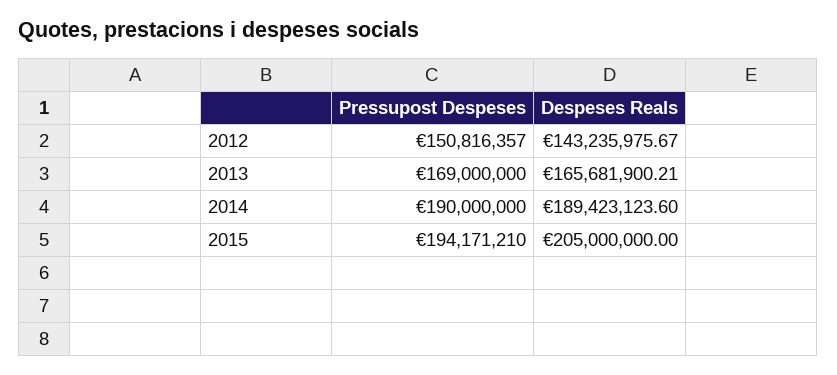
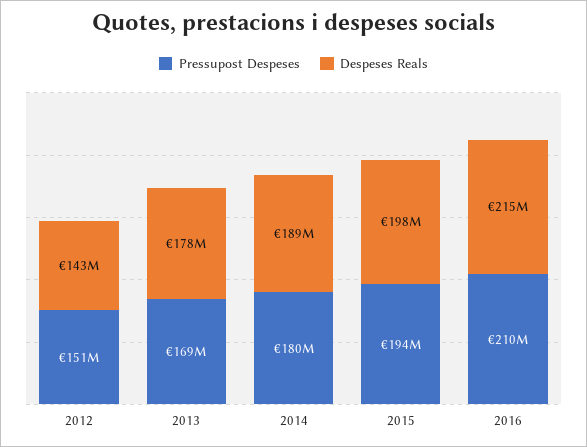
Despeses Reals, 2013: 165681900.21 -> 178000000
Pressupost Despeses, 2014: 190000000 -> 180000000
Despeses Reals, 2015: 205000000 -> 198000000
Pressupost Despeses, 2016: none -> 210000000
Despeses Reals, 2016: none -> 215000000

